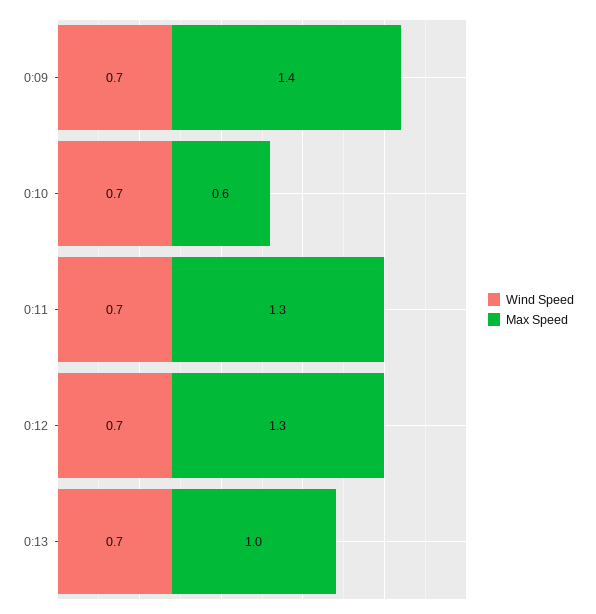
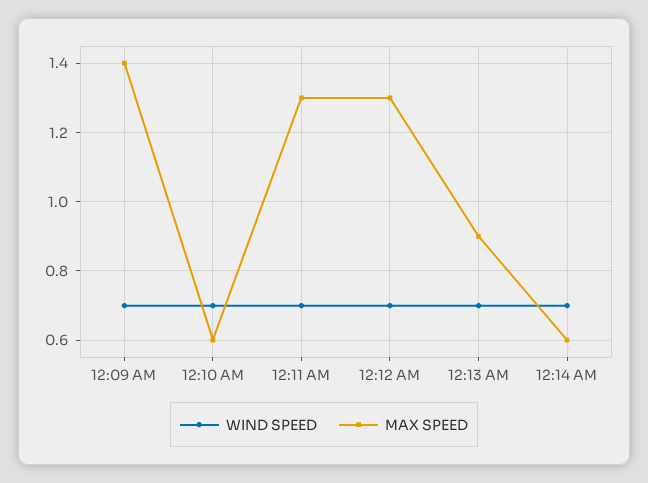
Max Speed, 0:13: 1 -> 0.9
Wind Speed, 12:14 AM: none -> 0.7
Max Speed, 12:14 AM: none -> 0.6

